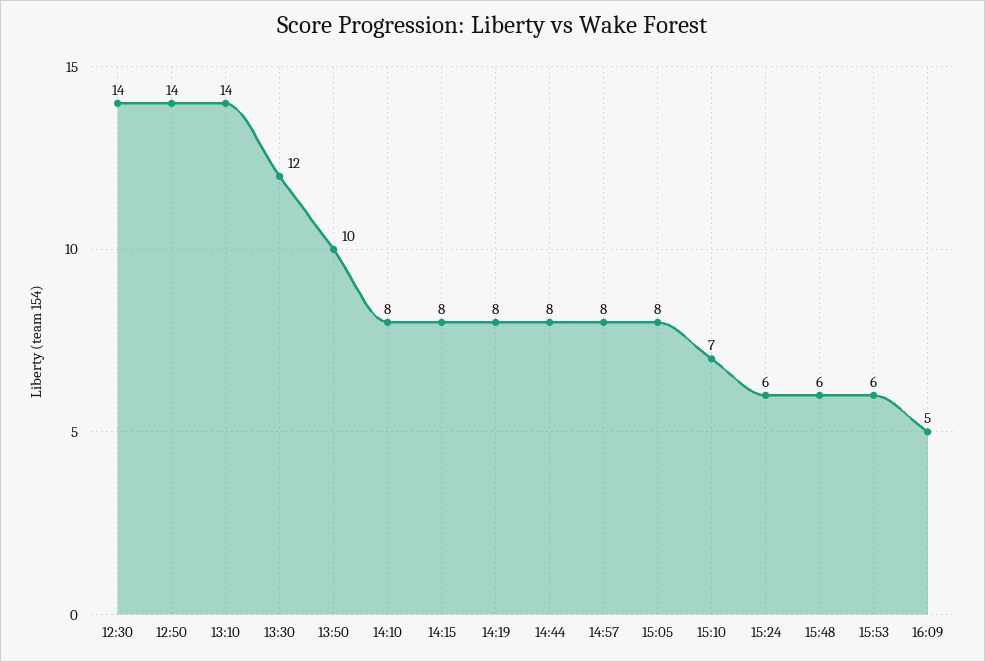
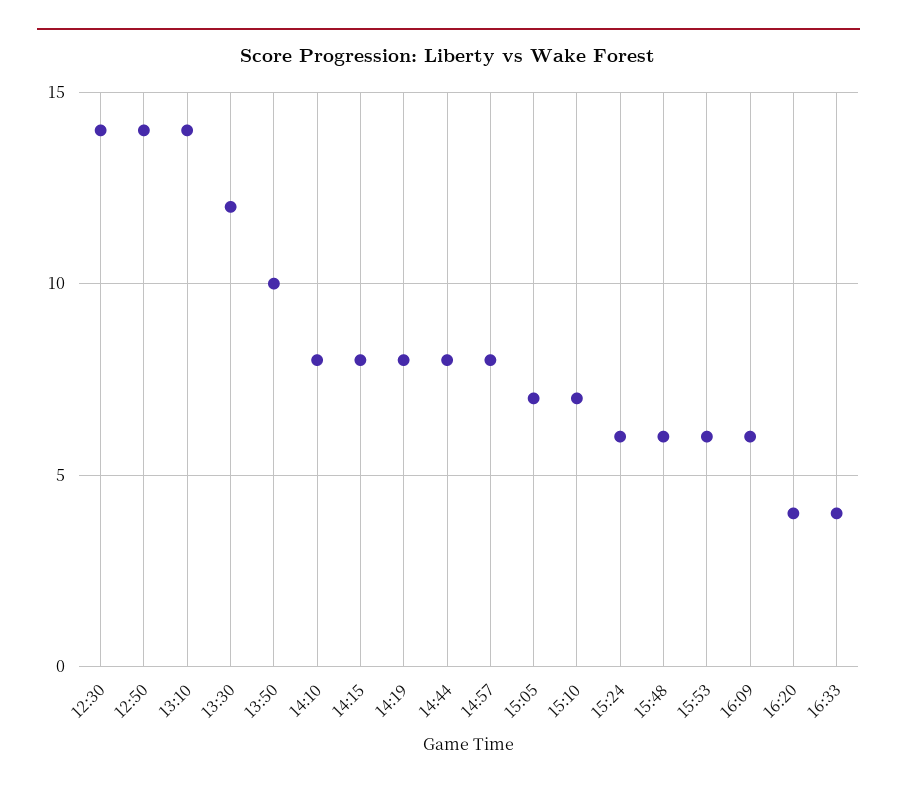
15:05: 8 -> 7
16:09: 5 -> 6
16:20: none -> 4
16:33: none -> 4

